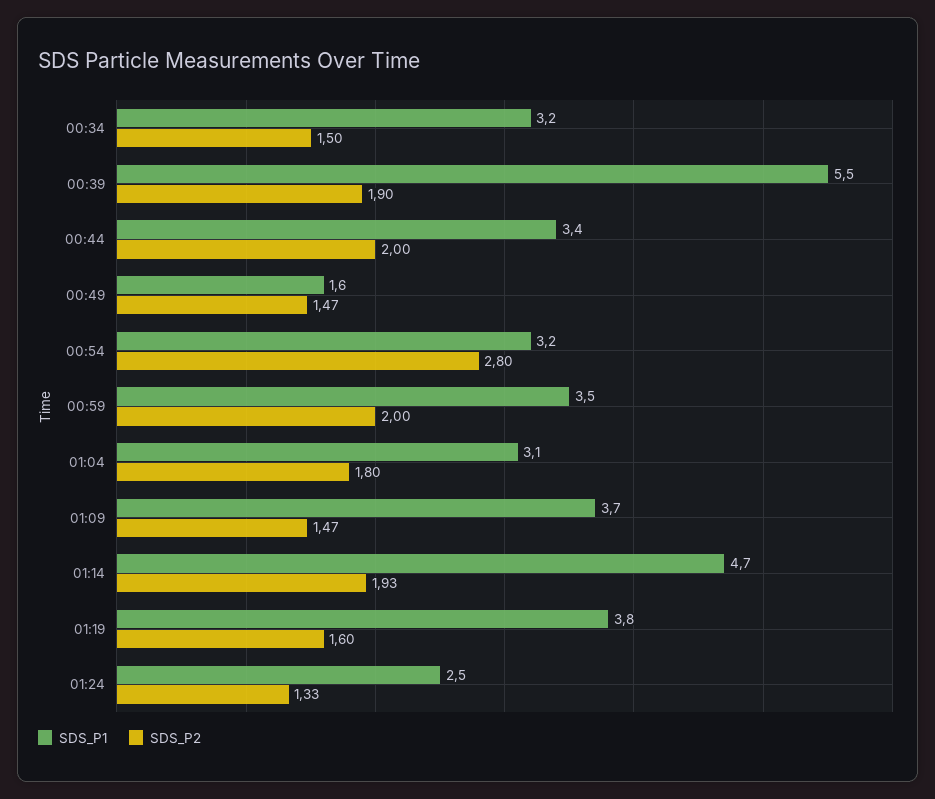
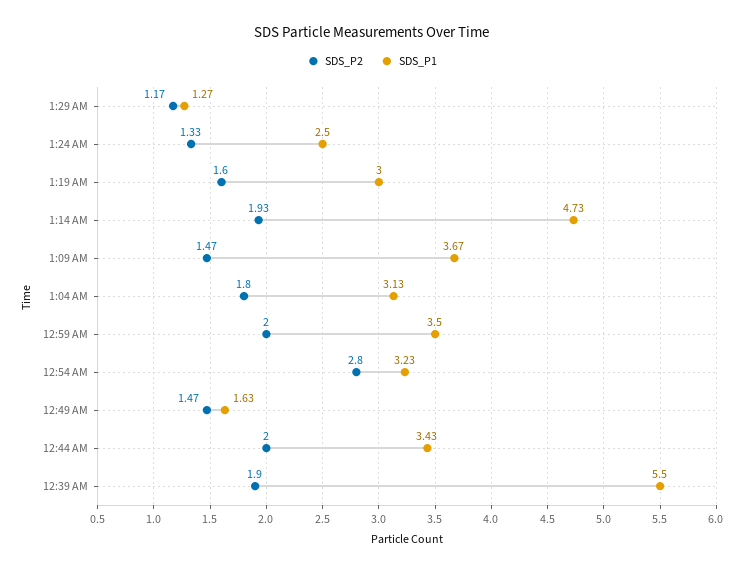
SDS_P1, 00:34: 3.2 -> none
SDS_P2, 00:34: 1.5 -> none
SDS_P1, 01:19: 3.8 -> 3
SDS_P2, 1:29 AM: none -> 1.17
SDS_P1, 1:29 AM: none -> 1.27

